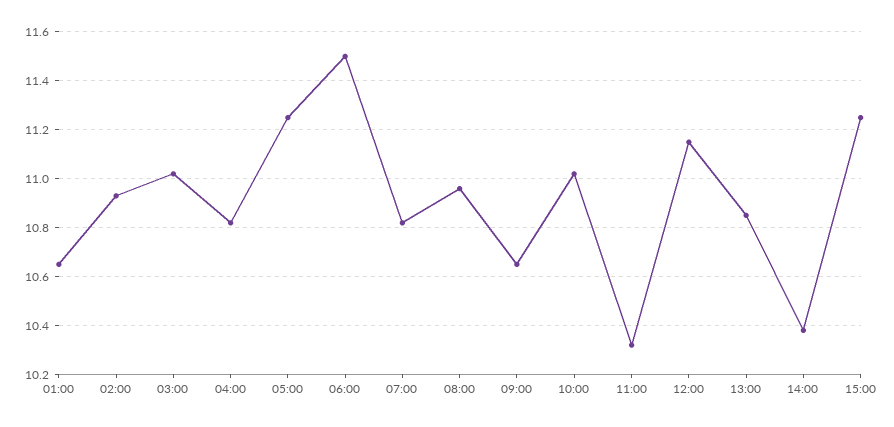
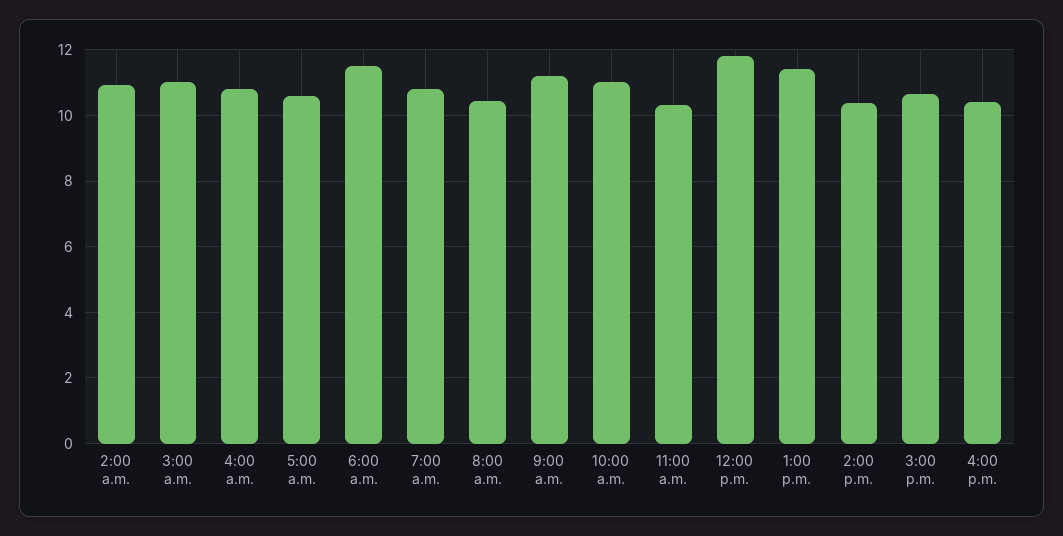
01:00: 10.65 -> none
05:00: 11.25 -> 10.6
08:00: 10.95 -> 10.4
09:00: 10.65 -> 11.2
12:00: 11.15 -> 11.8
13:00: 10.85 -> 11.4
15:00: 11.25 -> 10.6
4:00 p.m.: none -> 10.4

